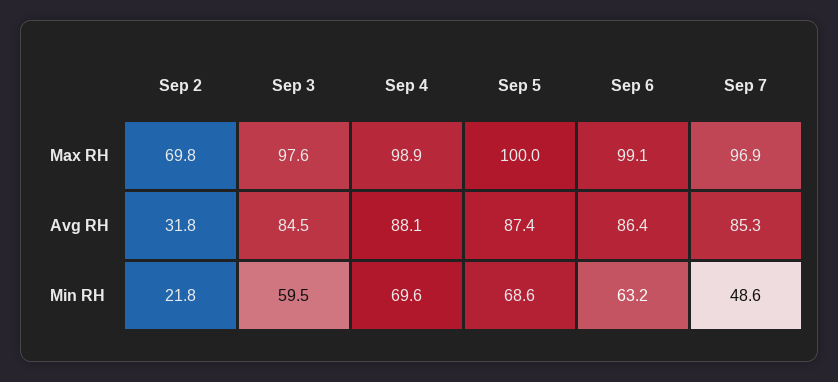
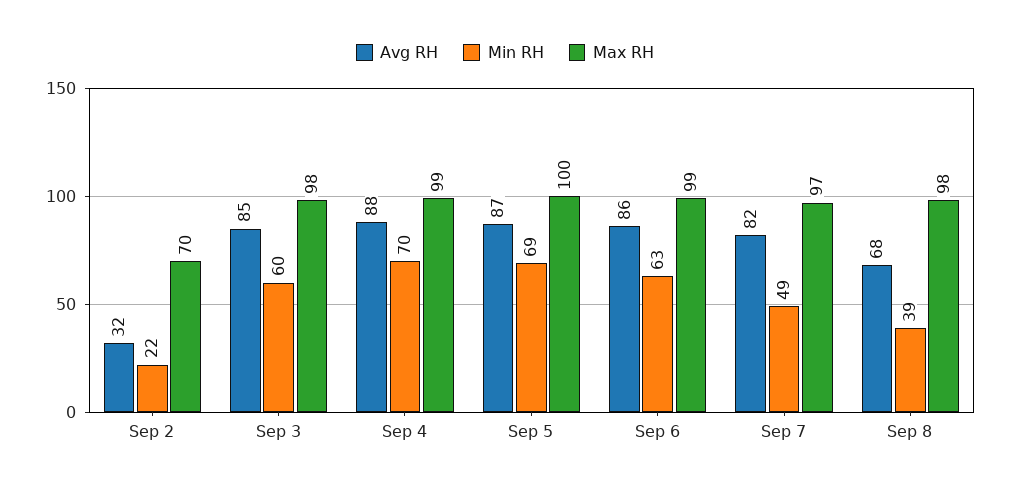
Avg RH, Sep 7: 85.3 -> 82
Avg RH, Sep 8: none -> 68
Min RH, Sep 8: none -> 39
Max RH, Sep 8: none -> 98

